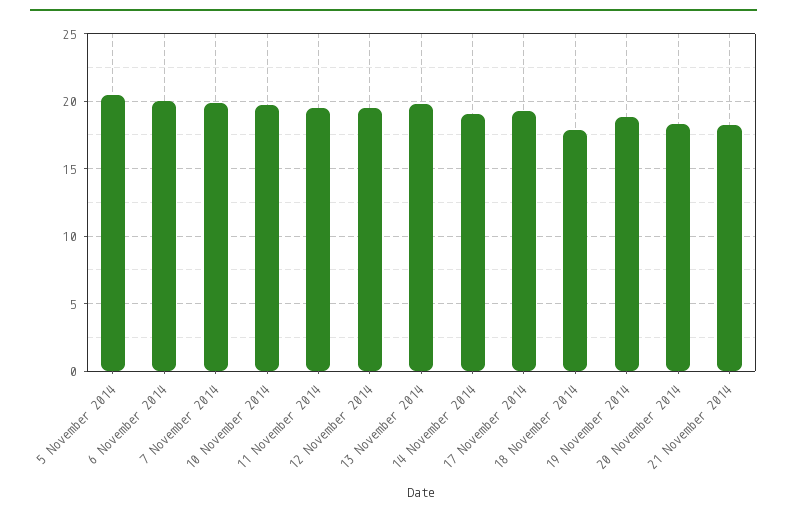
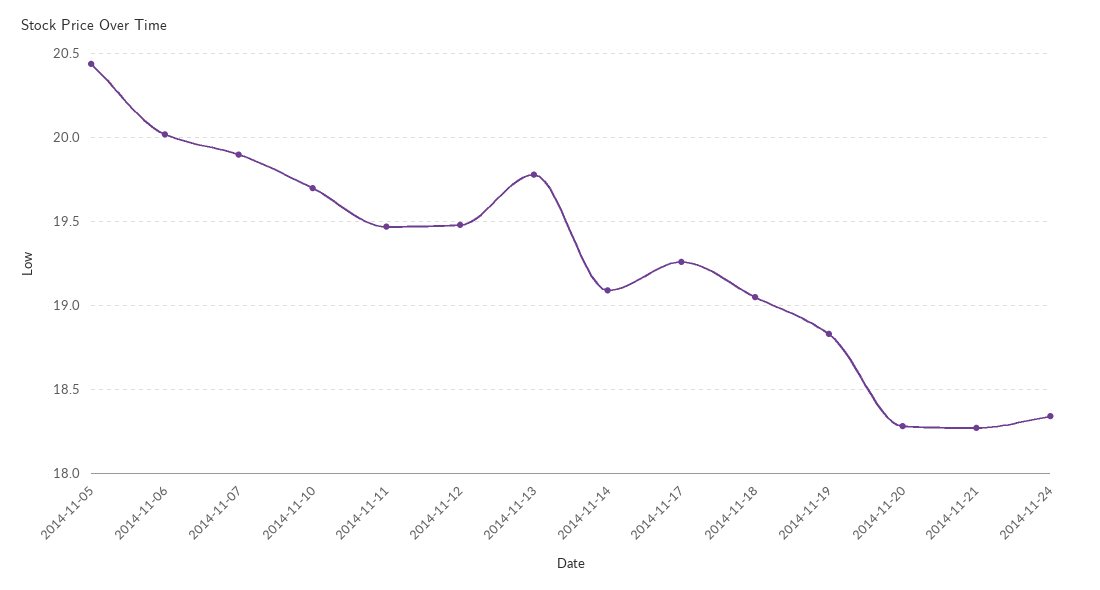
18 November 2014: 18 -> 19.05
2014-11-24: none -> 18.35

